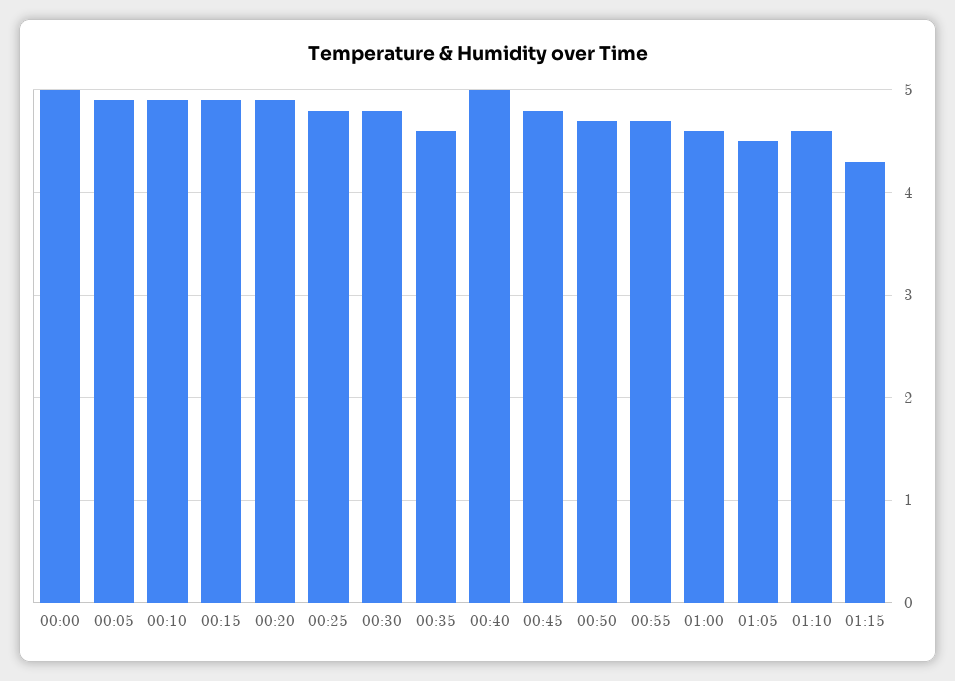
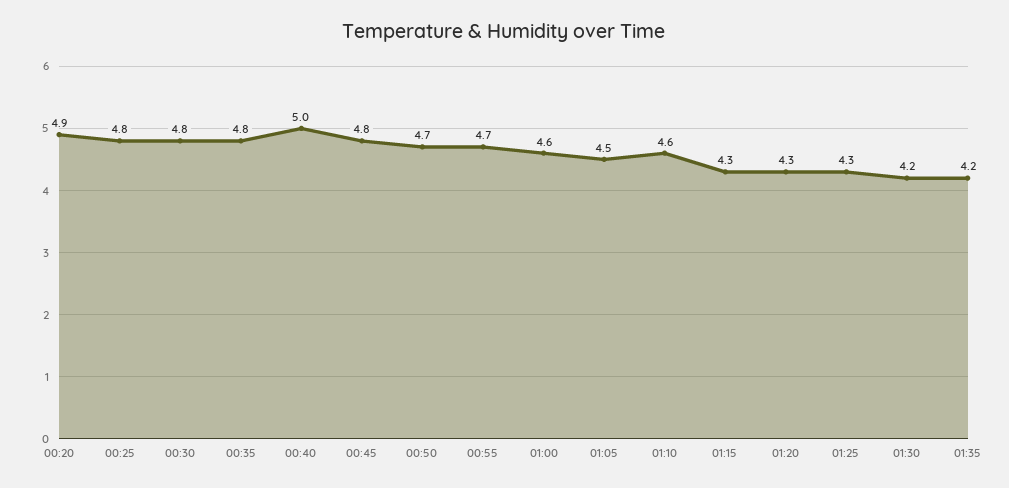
00:00: 5 -> none
00:05: 4.9 -> none
00:10: 4.9 -> none
00:15: 4.9 -> none
00:35: 4.6 -> 4.8
01:20: none -> 4.3
01:25: none -> 4.3
01:30: none -> 4.2
01:35: none -> 4.2

